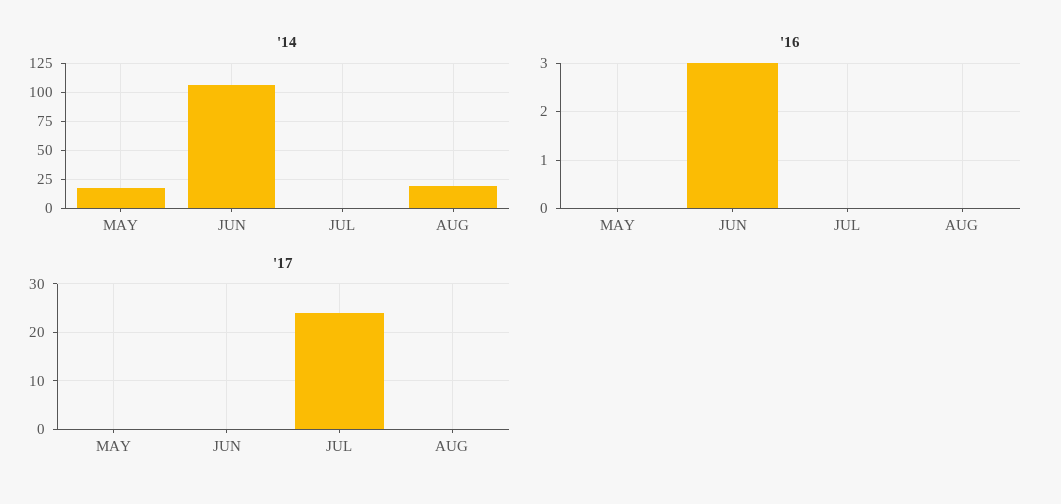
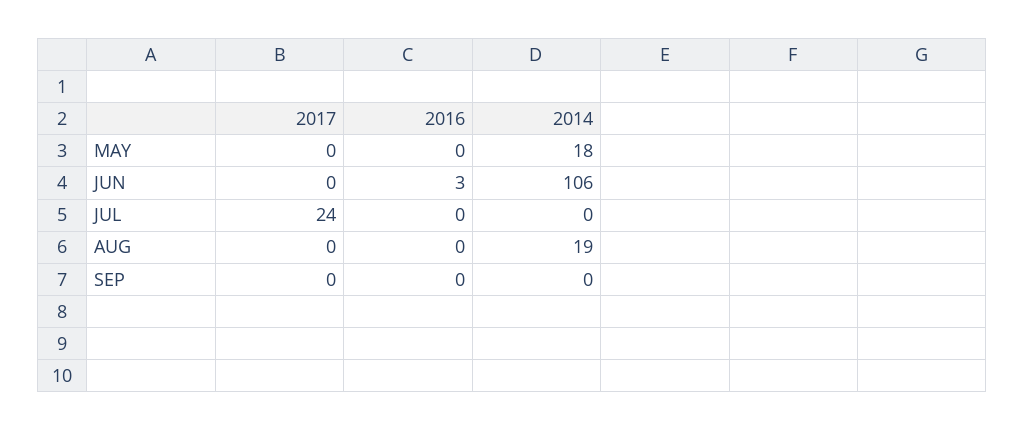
'17, SEP: none -> 0
'16, SEP: none -> 0
'14, SEP: none -> 0

